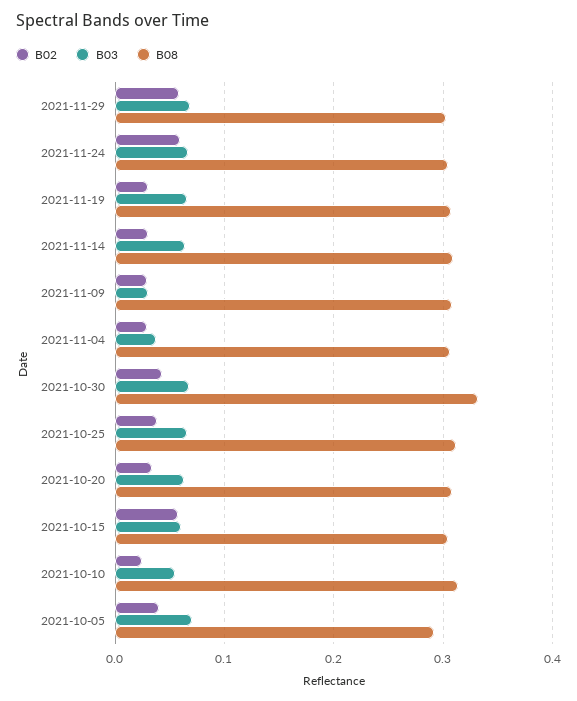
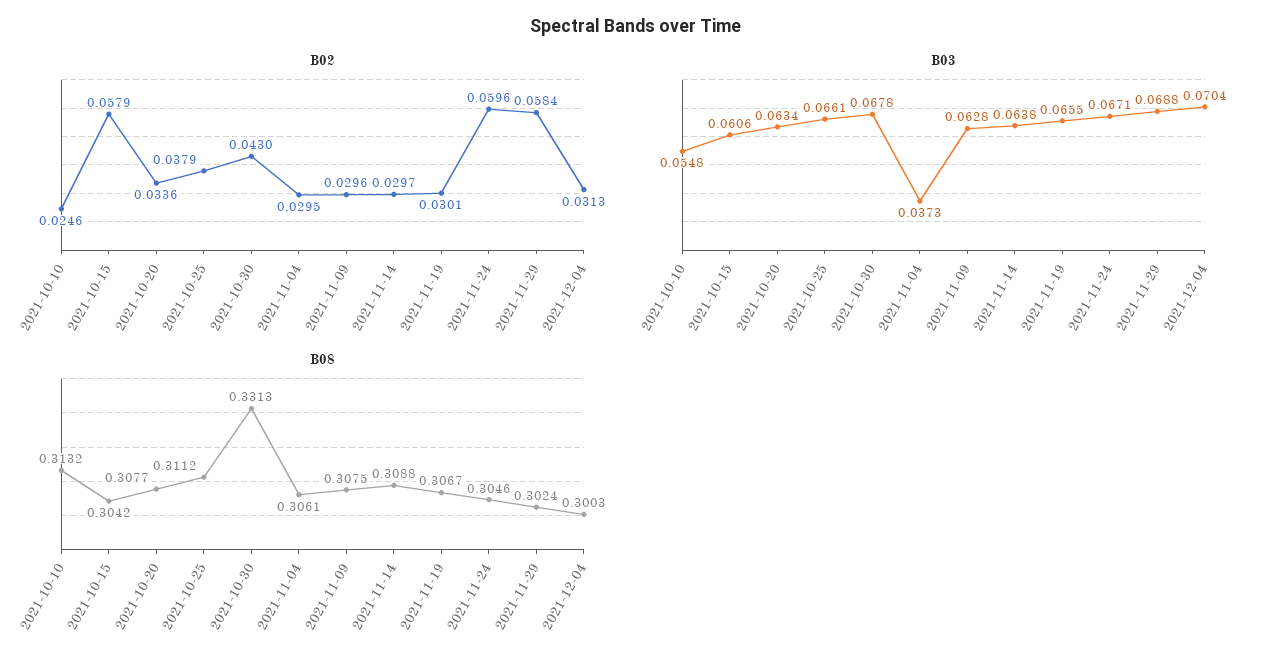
B03, 2021-11-09: 0.03 -> 0.0628
B02, 2021-10-05: 0.04 -> none
B03, 2021-10-05: 0.07 -> none
B08, 2021-10-05: 0.29 -> none
B02, 2021-12-04: none -> 0.0313
B03, 2021-12-04: none -> 0.0704
B08, 2021-12-04: none -> 0.3003

